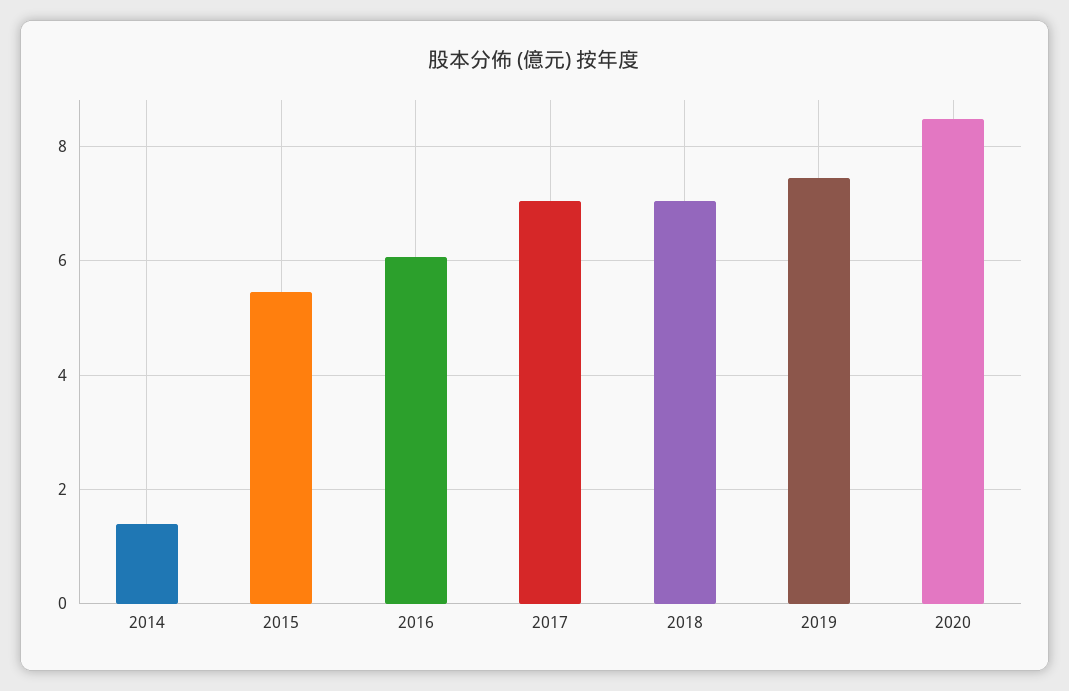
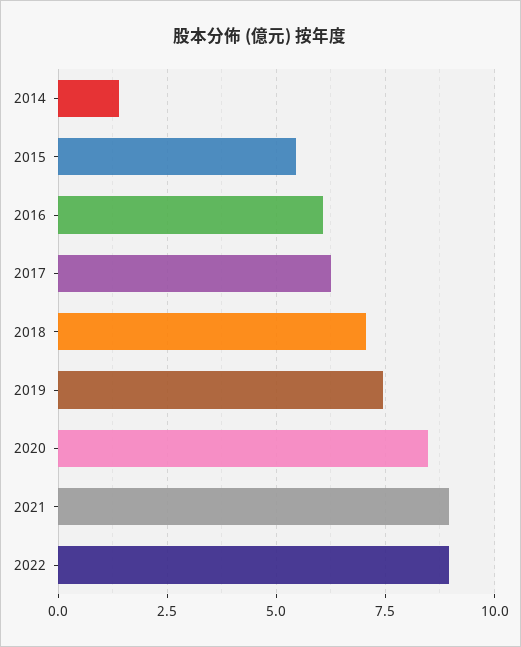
2017: 7 -> 6.25
2021: none -> 9
2022: none -> 9

